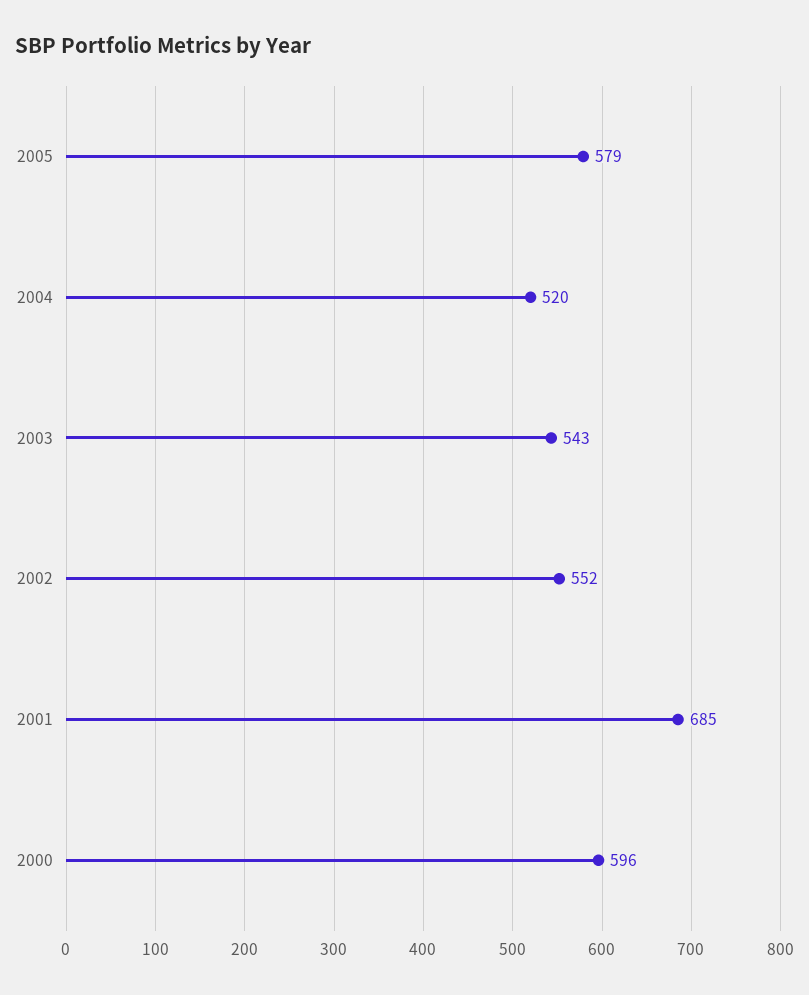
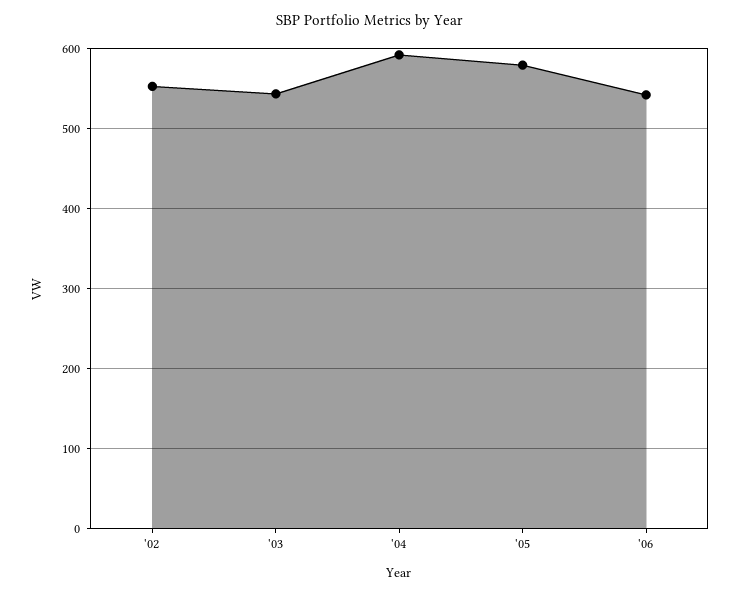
2004: 520 -> 590
2001: 685 -> none
2000: 596 -> none
'06: none -> 540

